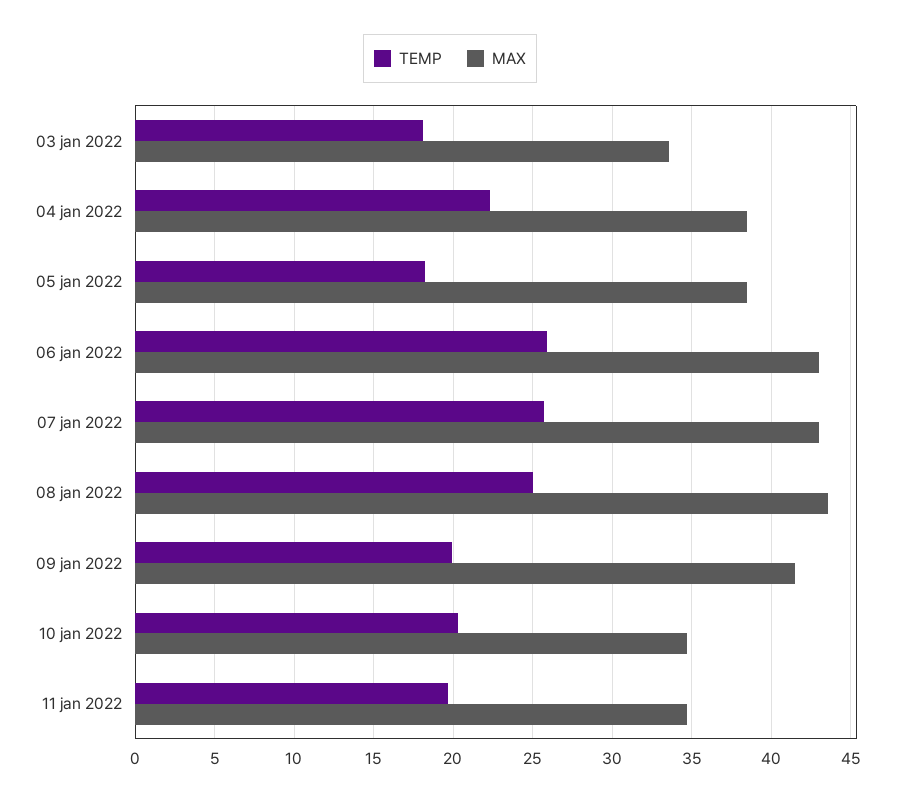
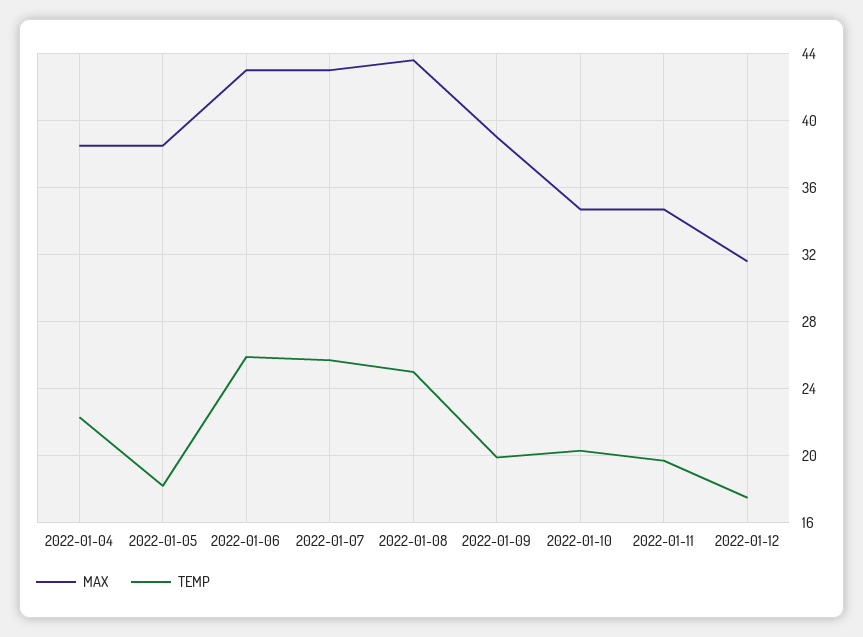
TEMP, 03 jan 2022: 18 -> none
MAX, 03 jan 2022: 33.5 -> none
MAX, 09 jan 2022: 41.5 -> 39
MAX, 2022-01-12: none -> 31.5
TEMP, 2022-01-12: none -> 17.5

